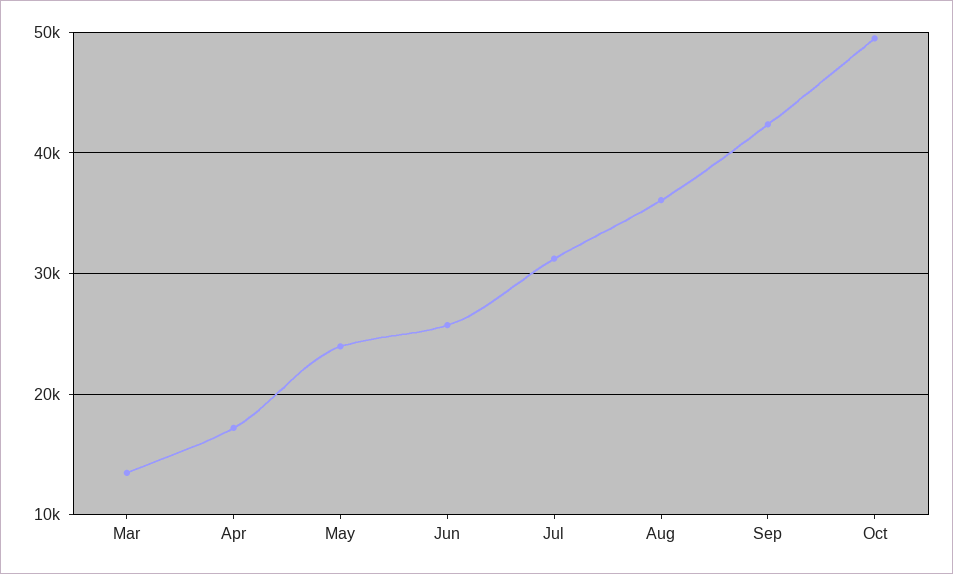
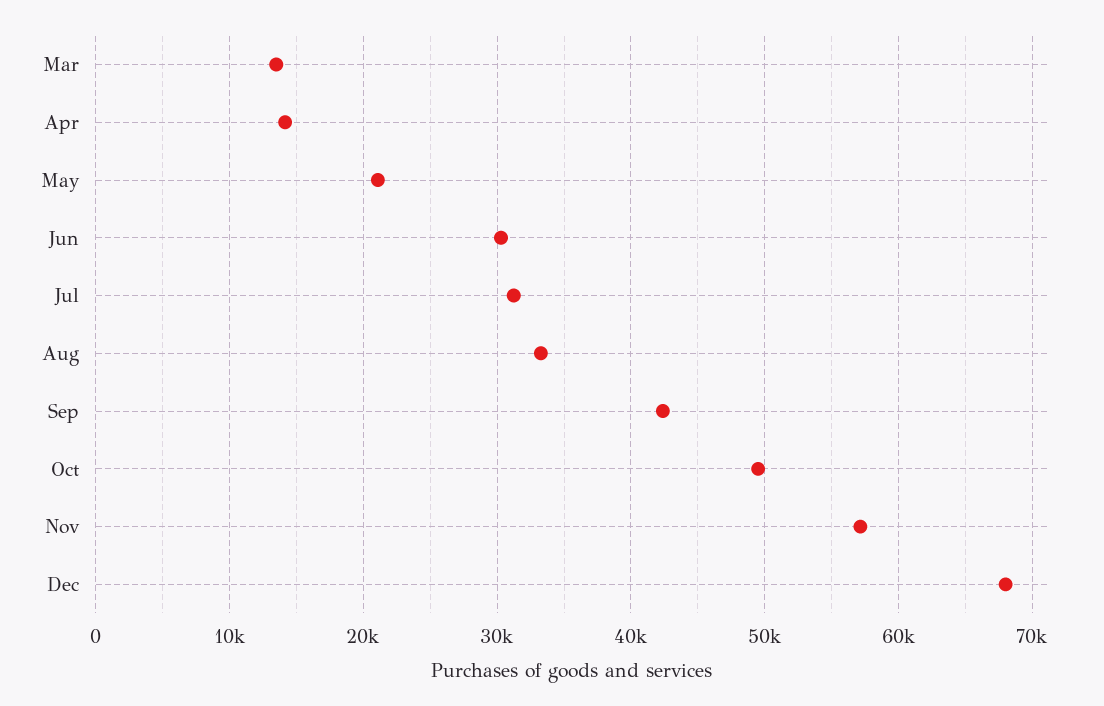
Apr: 17000 -> 14000
May: 24000 -> 21000
Jun: 26000 -> 30000
Aug: 36000 -> 33000
Nov: none -> 57000
Dec: none -> 68000

